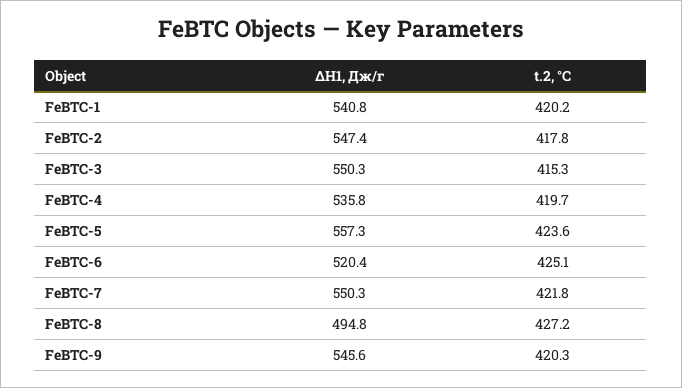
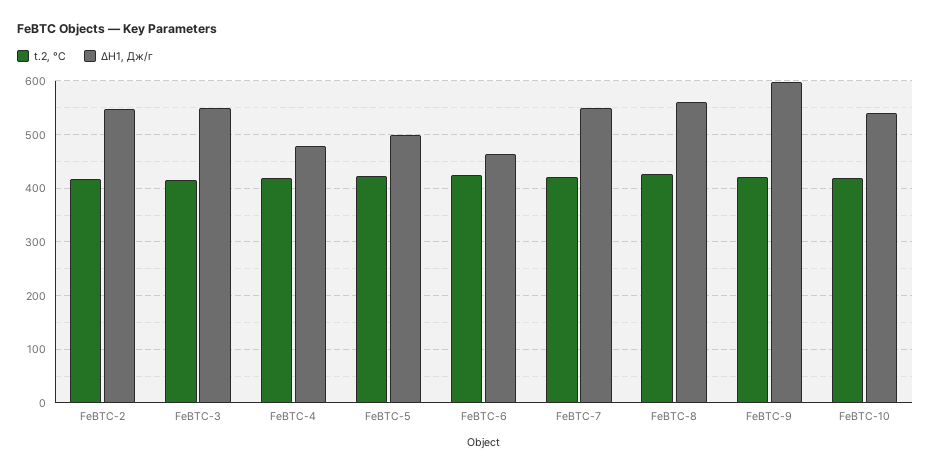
ΔH1, Дж/г, FeBTC-1: 540.8 -> none
t.2, °C, FeBTC-1: 420.2 -> none
ΔH1, Дж/г, FeBTC-4: 535.8 -> 480
ΔH1, Дж/г, FeBTC-5: 557.3 -> 500
ΔH1, Дж/г, FeBTC-6: 520.4 -> 460
ΔH1, Дж/г, FeBTC-8: 494.8 -> 560
ΔH1, Дж/г, FeBTC-9: 545.6 -> 600
t.2, °C, FeBTC-10: none -> 420
ΔH1, Дж/г, FeBTC-10: none -> 540

